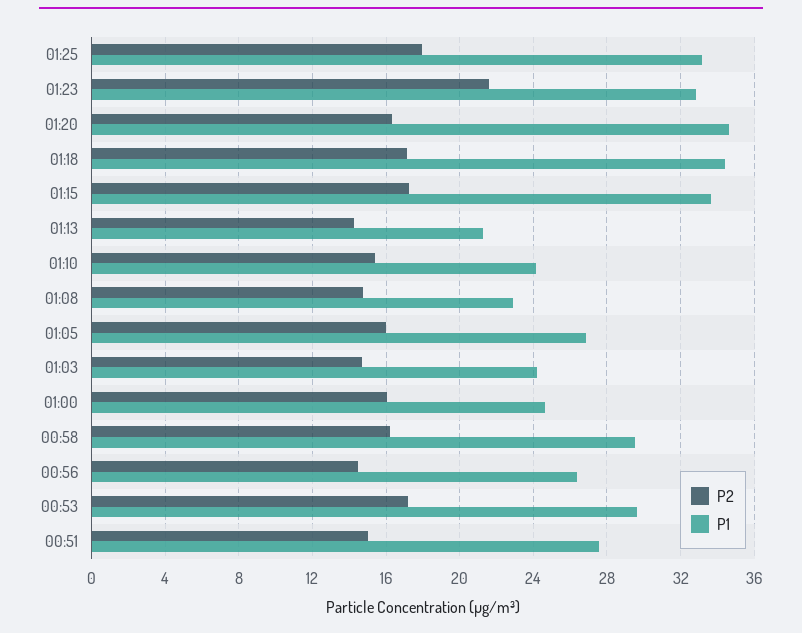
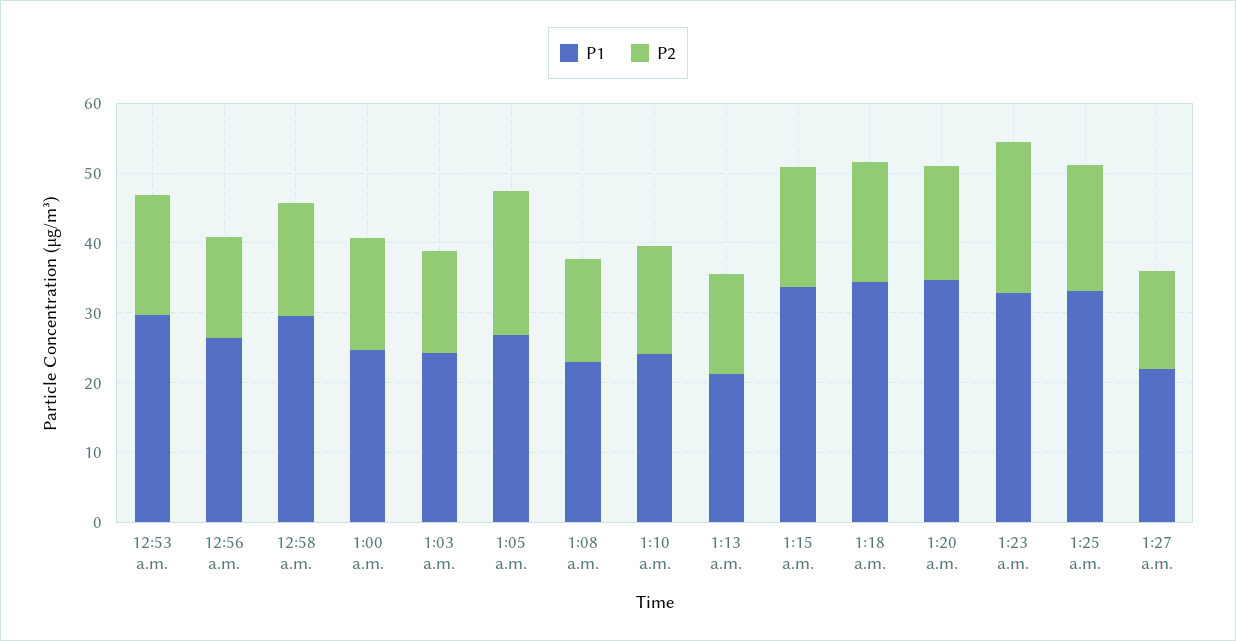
P2, 01:05: 16 -> 20
P2, 00:51: 15 -> none
P1, 00:51: 27.5 -> none
P1, 1:27 a.m.: none -> 22
P2, 1:27 a.m.: none -> 14

